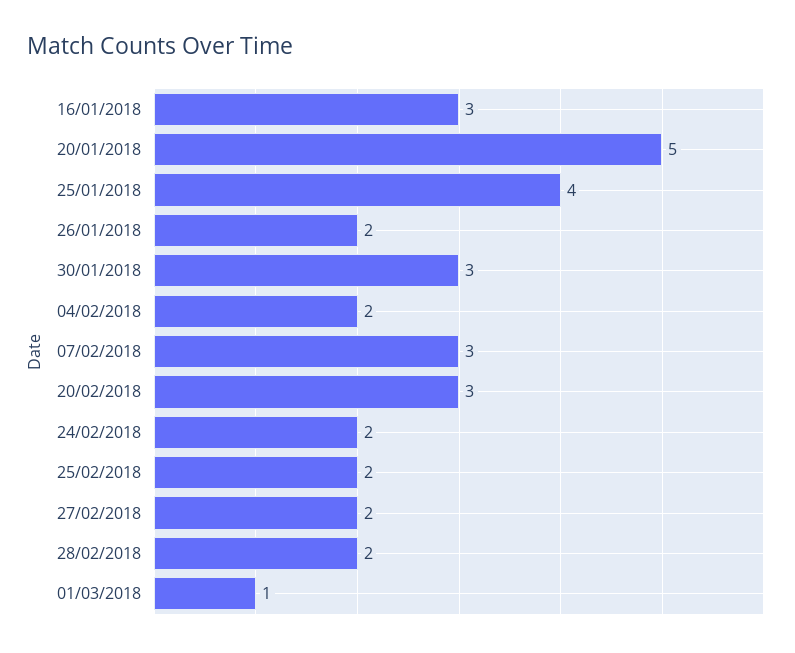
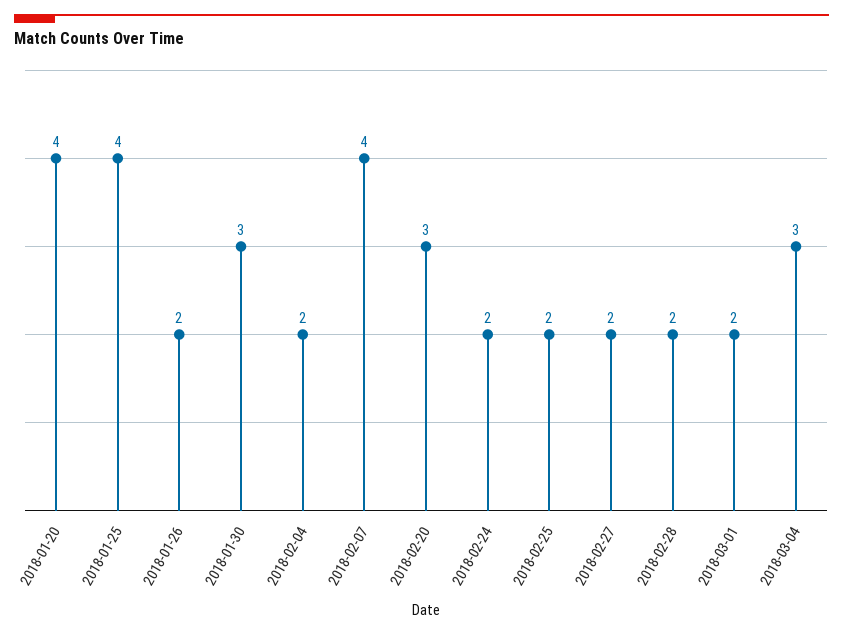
16/01/2018: 3 -> none
20/01/2018: 5 -> 4
07/02/2018: 3 -> 4
01/03/2018: 1 -> 2
2018-03-04: none -> 3

